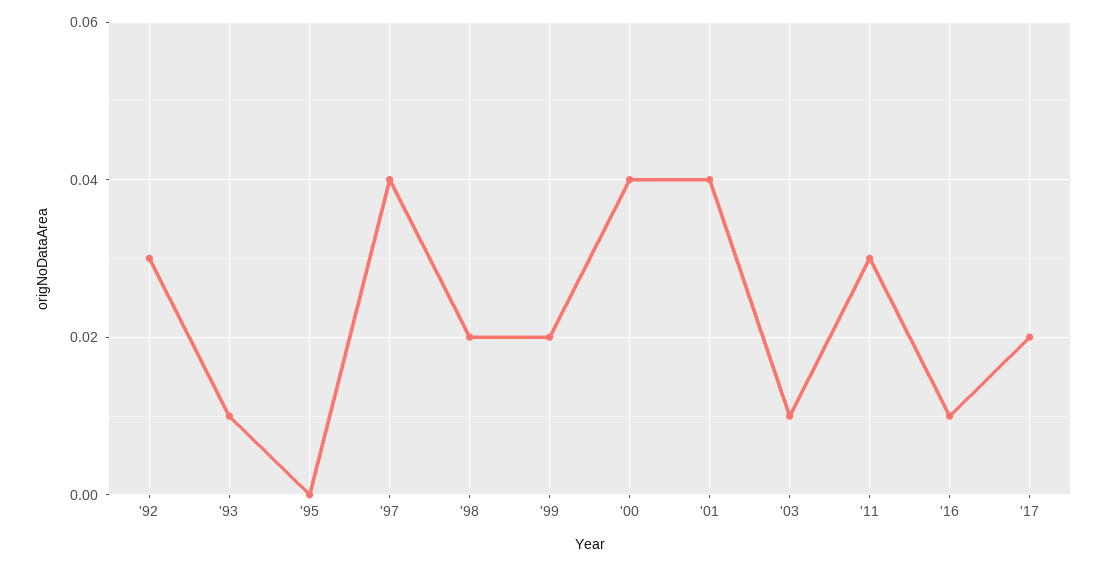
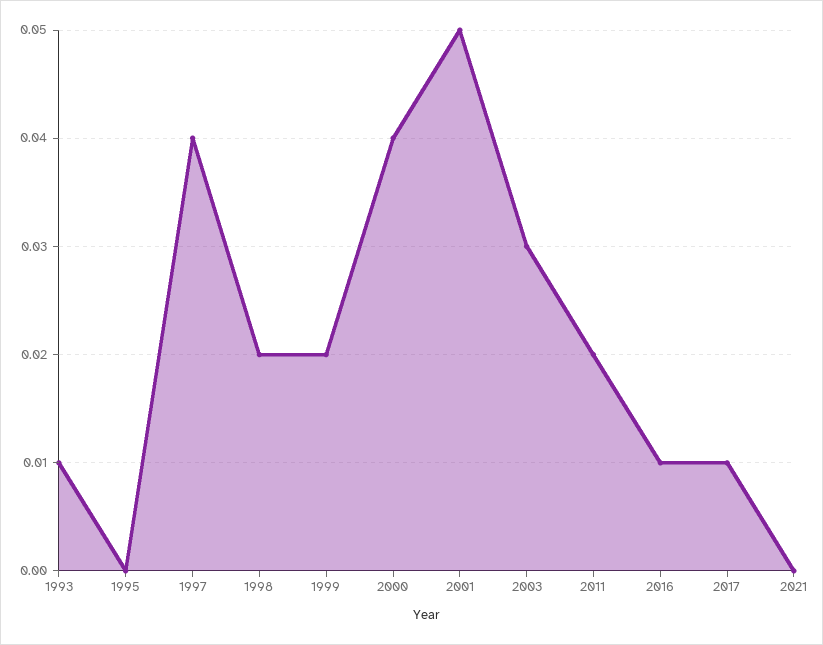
'92: 0.03 -> none
'01: 0.04 -> 0.05
'03: 0.01 -> 0.03
'11: 0.03 -> 0.02
'17: 0.02 -> 0.01
2021: none -> 0

